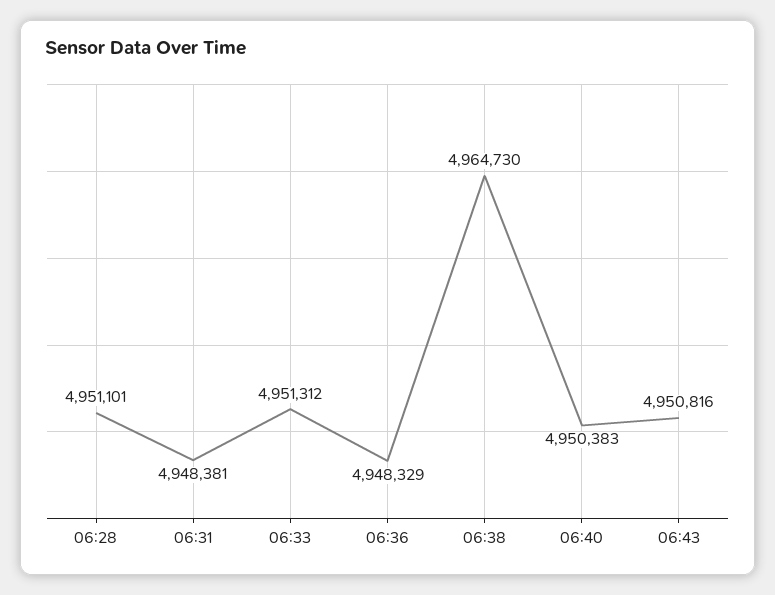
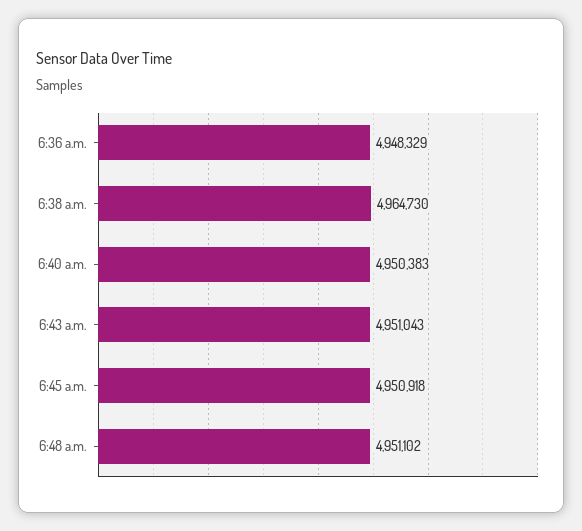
06:28: 4951101 -> none
06:31: 4948381 -> none
06:33: 4951312 -> none
06:43: 4950816 -> 4951043
6:45 a.m.: none -> 4950918
6:48 a.m.: none -> 4951102

